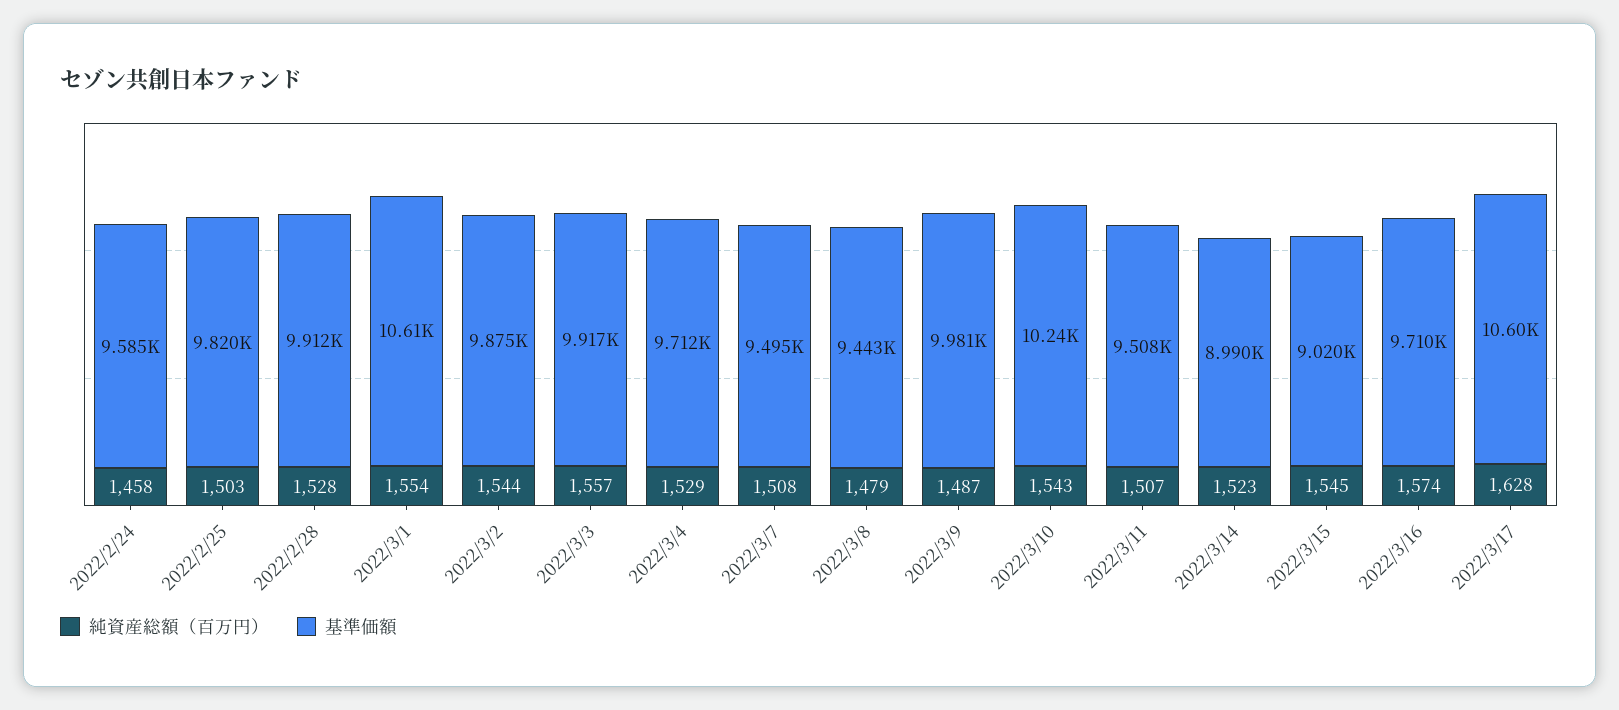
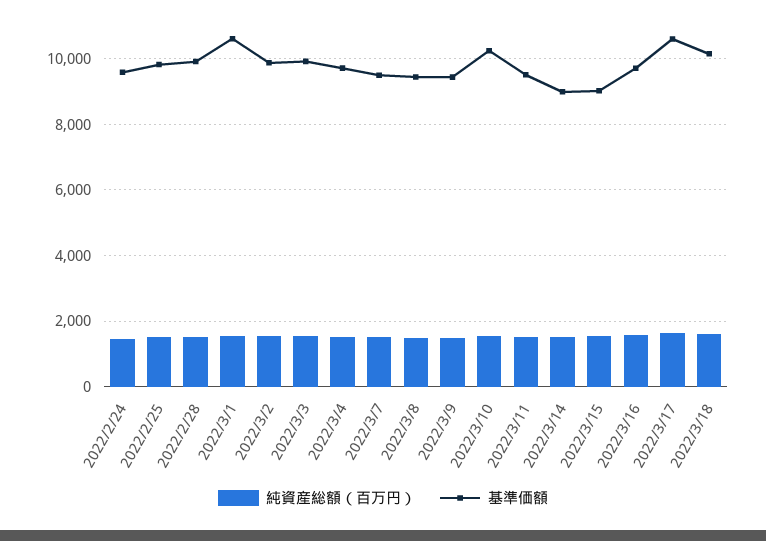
基準価額, 2022/3/9: 9981 -> 9400
純資産総額（百万円）, 2022/3/18: none -> 1600
基準価額, 2022/3/18: none -> 10200

